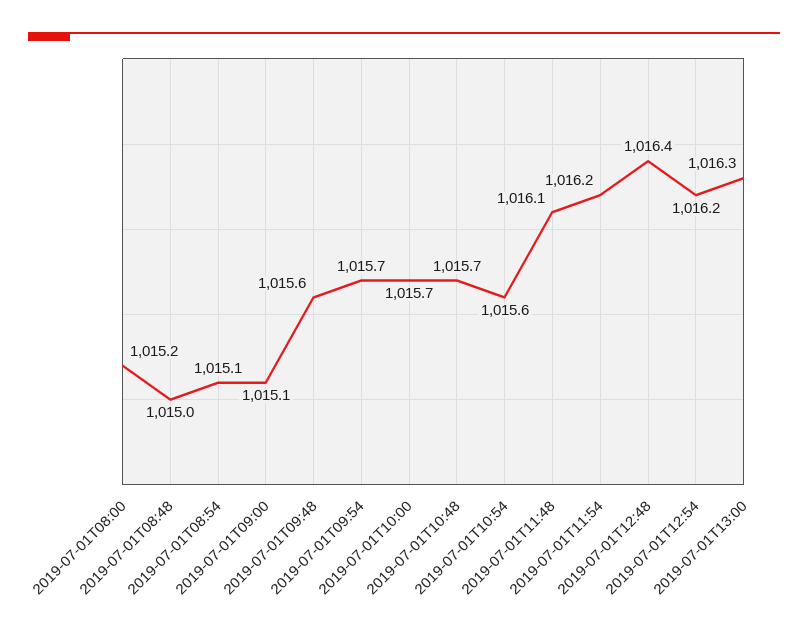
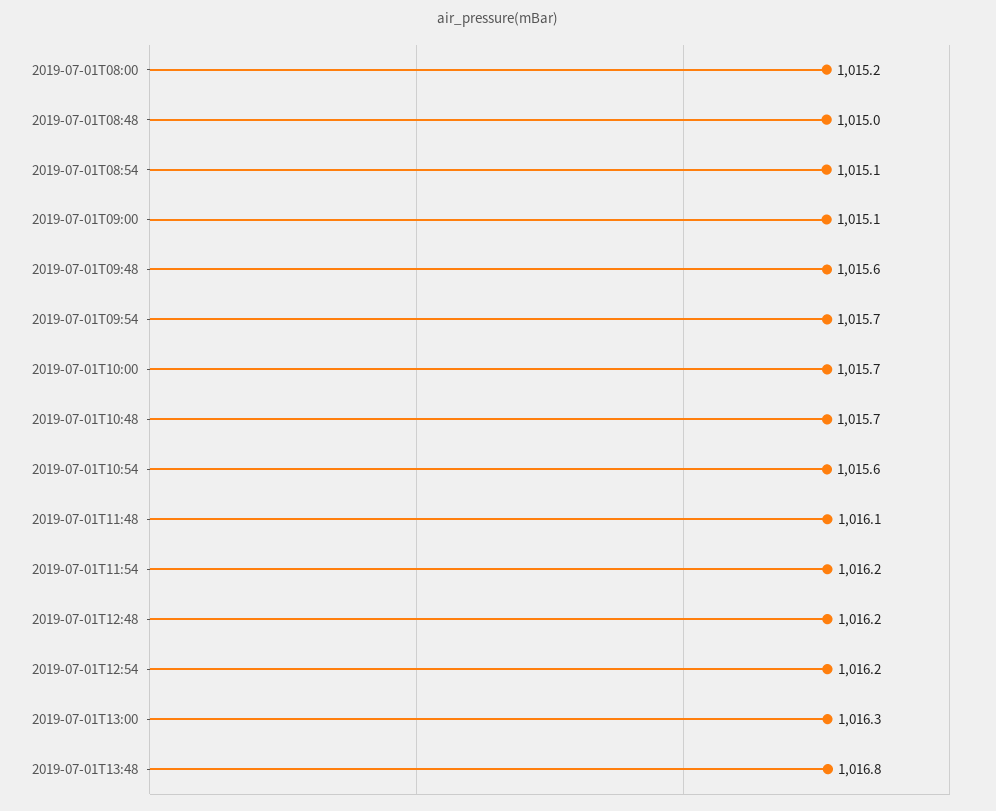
2019-07-01T12:48: 1016.4 -> 1016.2
2019-07-01T13:48: none -> 1016.8

